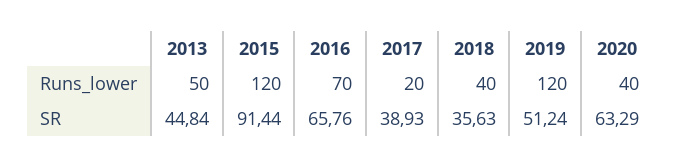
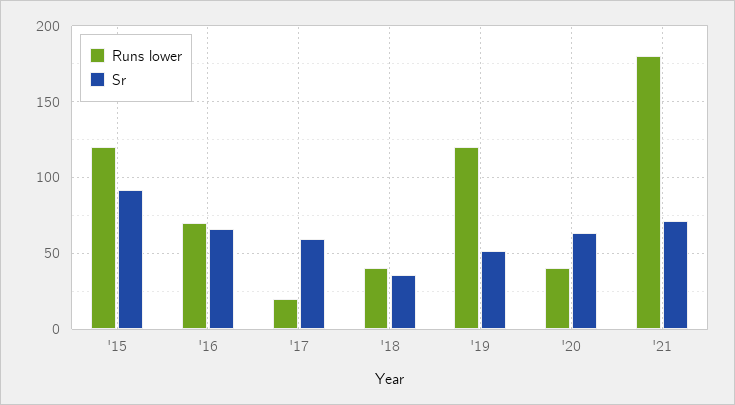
Runs_lower, 2013: 50 -> none
SR, 2013: 44.84 -> none
SR, 2017: 38.93 -> 60
Runs_lower, '21: none -> 180
SR, '21: none -> 70

